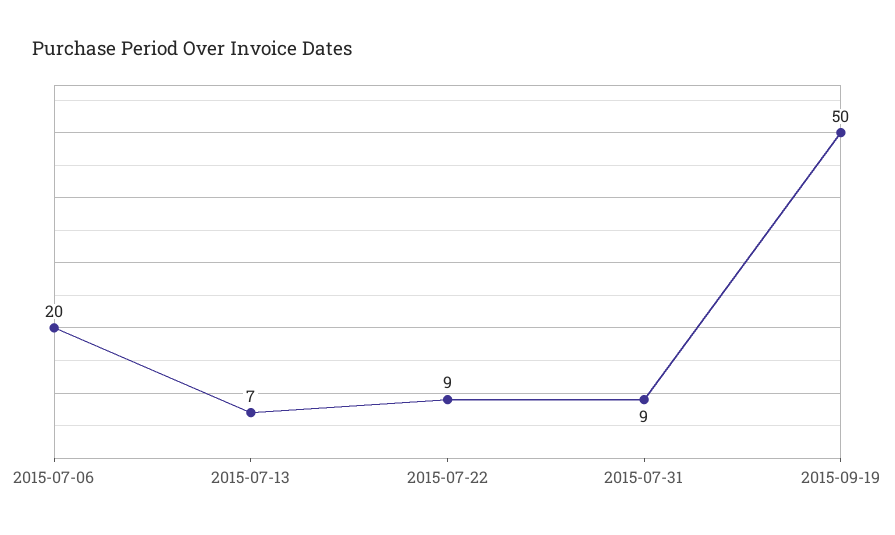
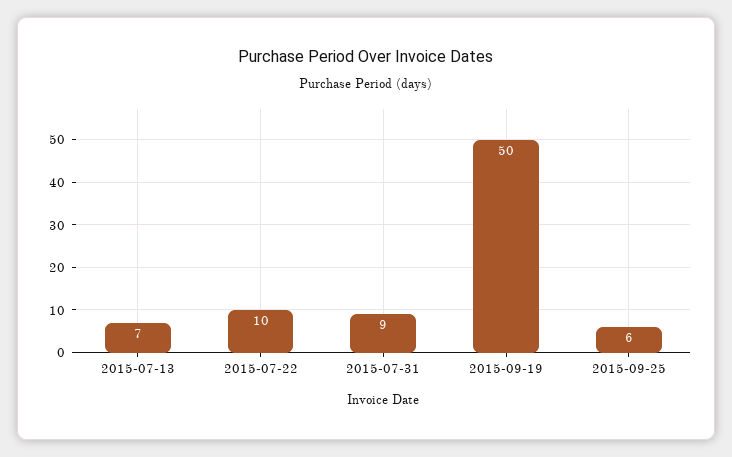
2015-07-06: 20 -> none
2015-07-22: 9 -> 10
2015-09-25: none -> 6

